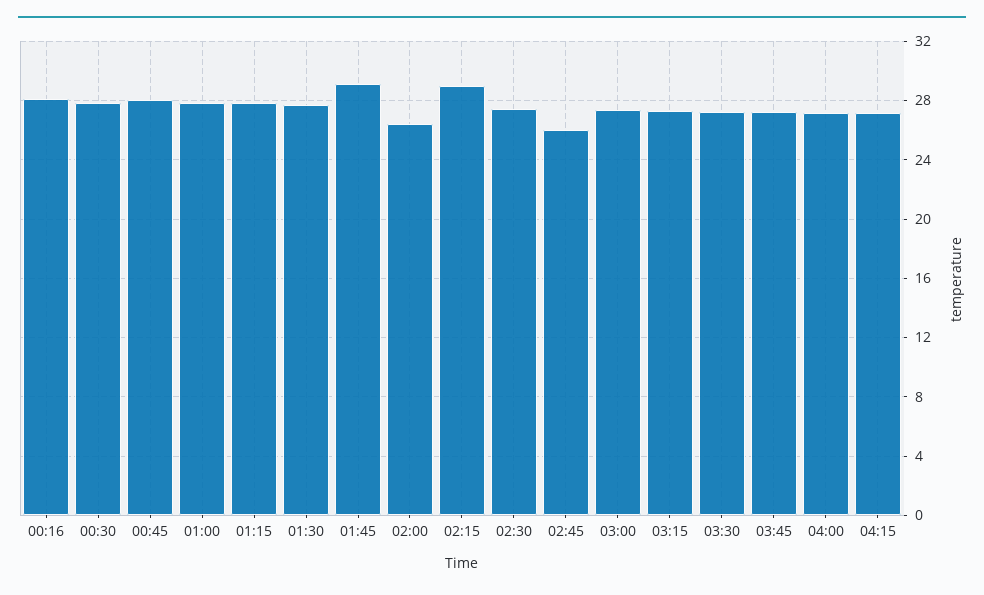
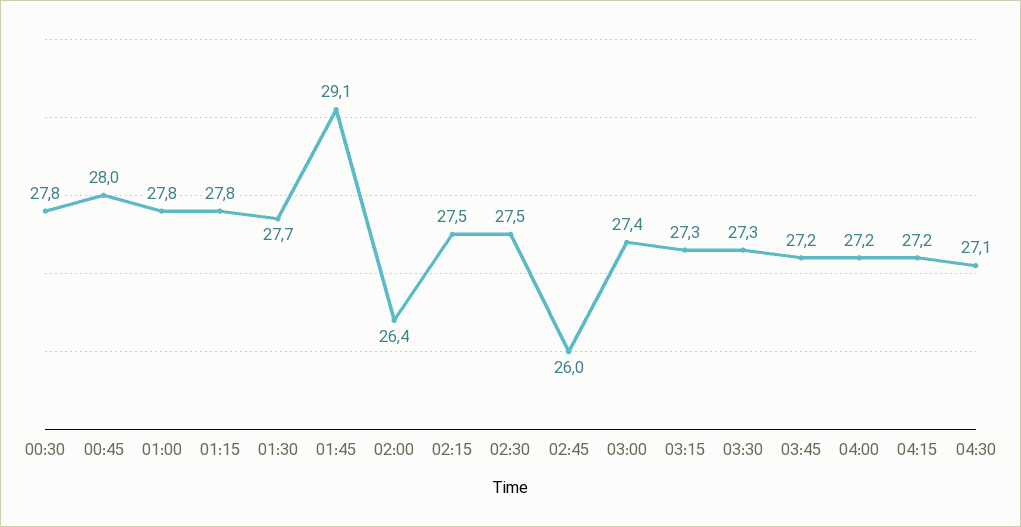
00:16: 28 -> none
02:15: 29 -> 27.5
04:30: none -> 27.1

